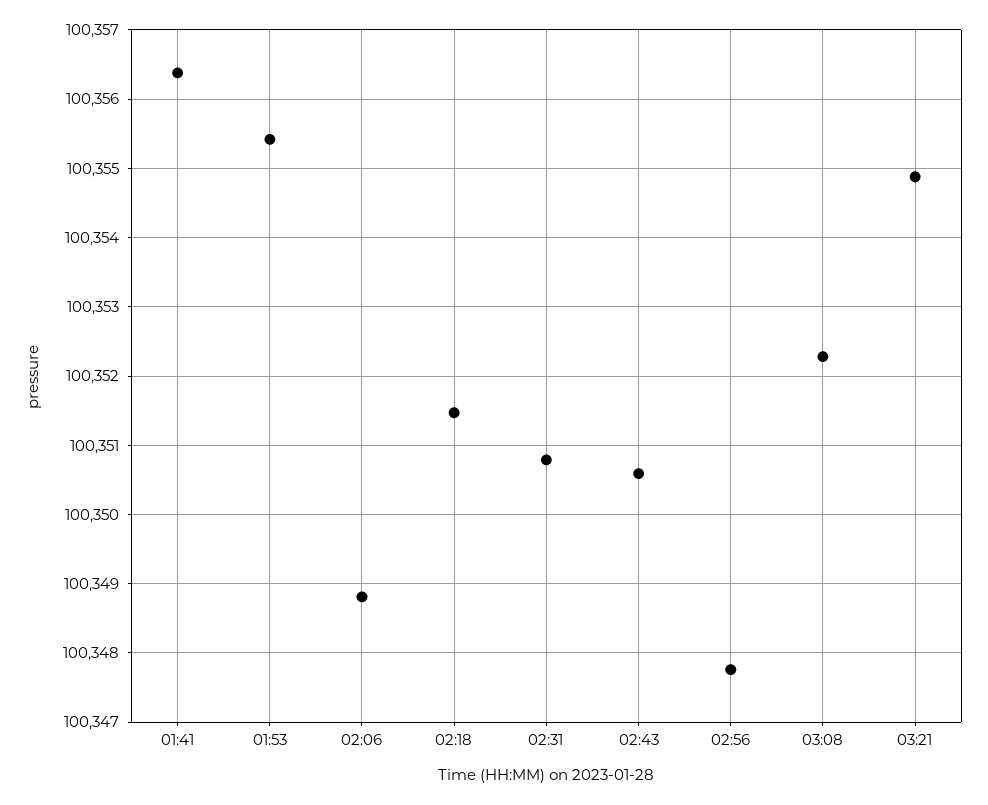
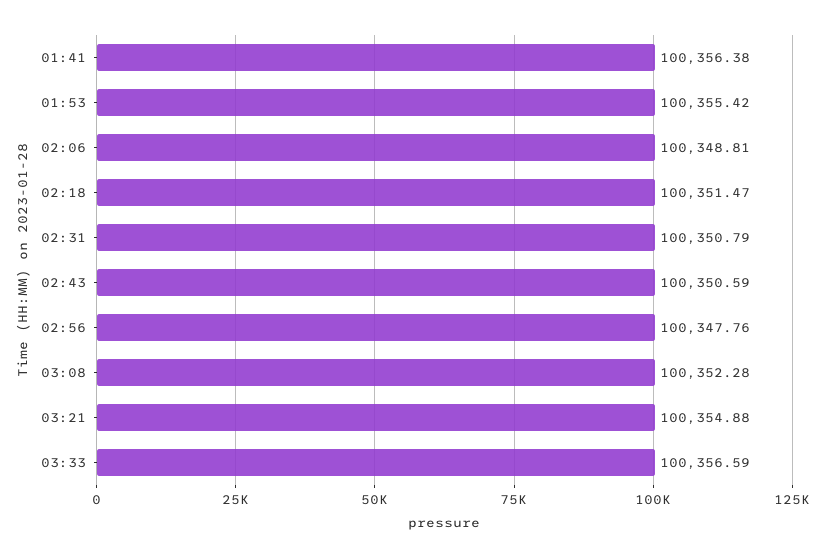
03:33: none -> 100356.59

